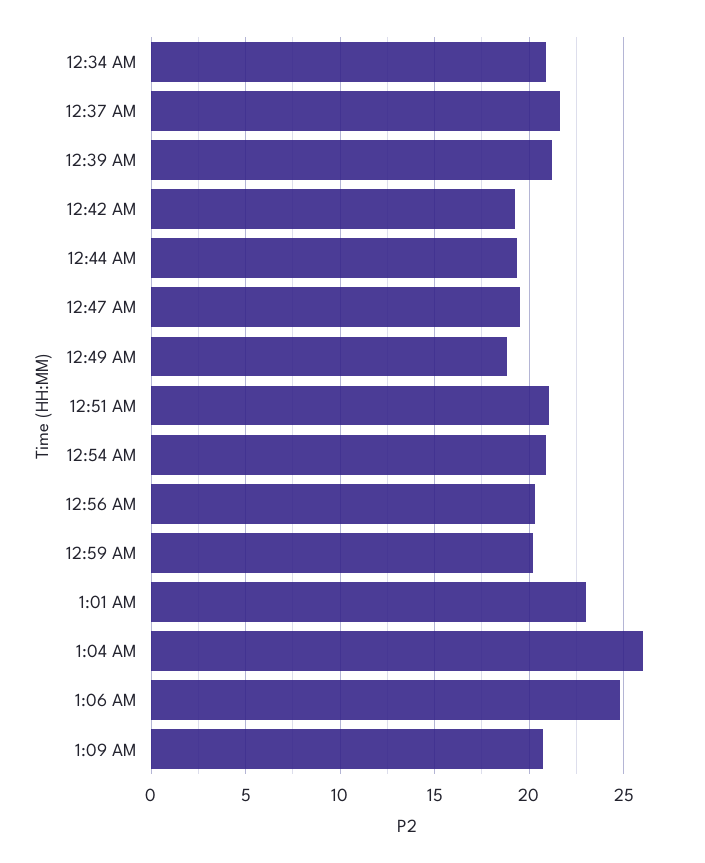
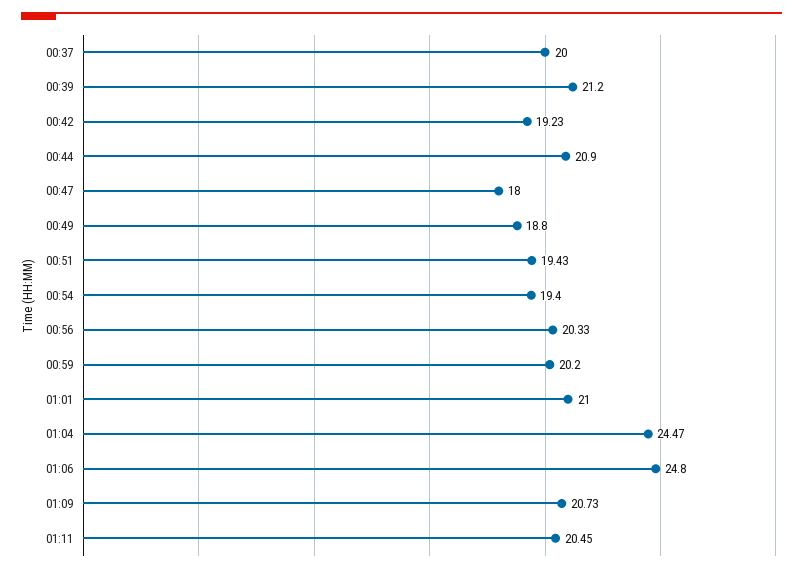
12:34 AM: 21 -> none
12:37 AM: 21.5 -> 20
12:44 AM: 19.5 -> 20.9
12:47 AM: 19.5 -> 18
12:51 AM: 21 -> 19.43
12:54 AM: 21 -> 19.4
1:01 AM: 23 -> 21
1:04 AM: 26 -> 24.47
01:11: none -> 20.45

